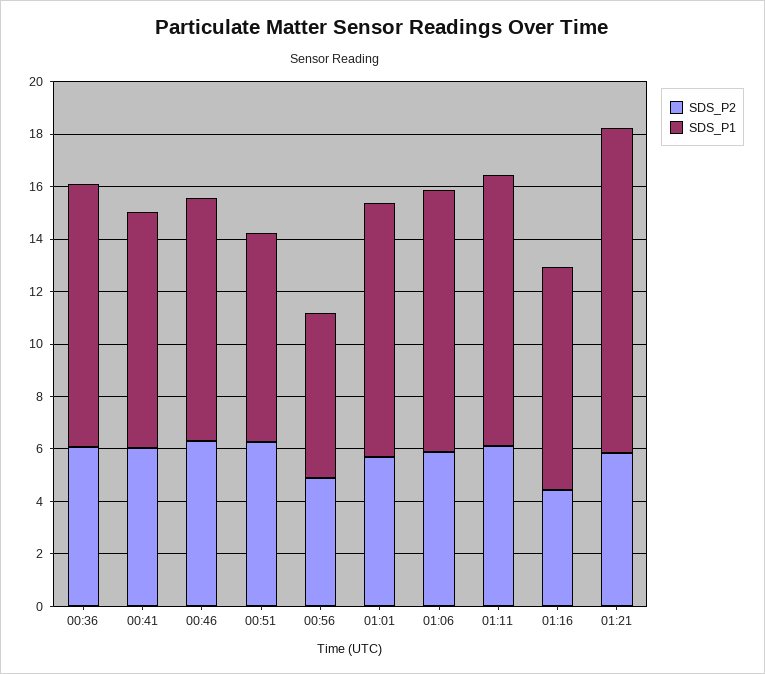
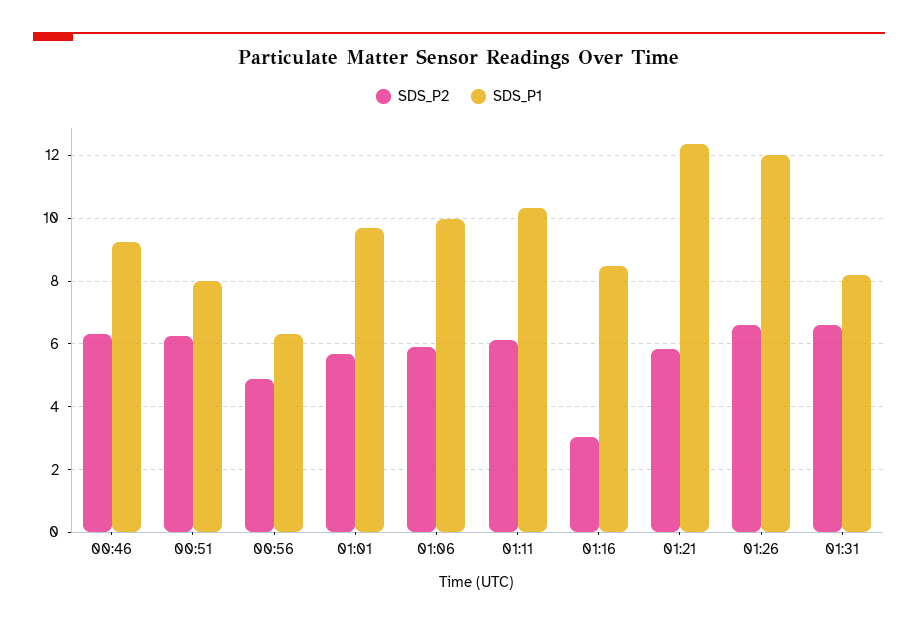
SDS_P2, 00:36: 6 -> none
SDS_P1, 00:36: 10 -> none
SDS_P2, 00:41: 6 -> none
SDS_P1, 00:41: 9 -> none
SDS_P2, 01:16: 4.5 -> 3
SDS_P2, 01:26: none -> 6.6
SDS_P1, 01:26: none -> 12
SDS_P2, 01:31: none -> 6.6
SDS_P1, 01:31: none -> 8.2

